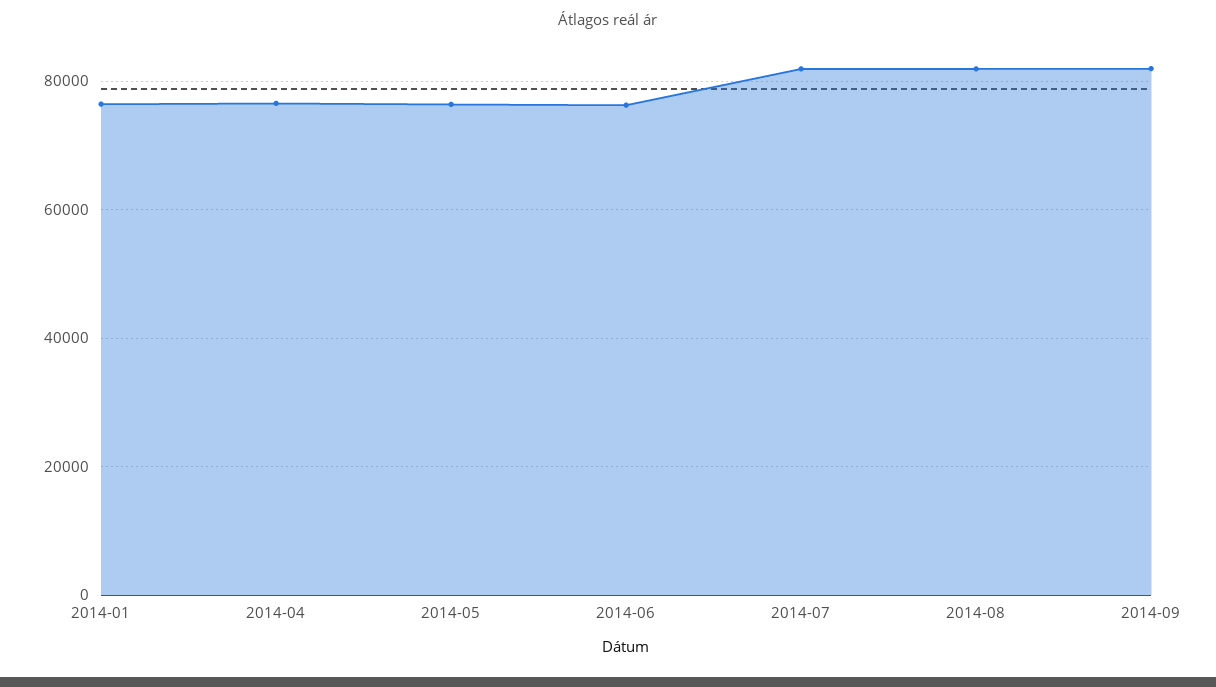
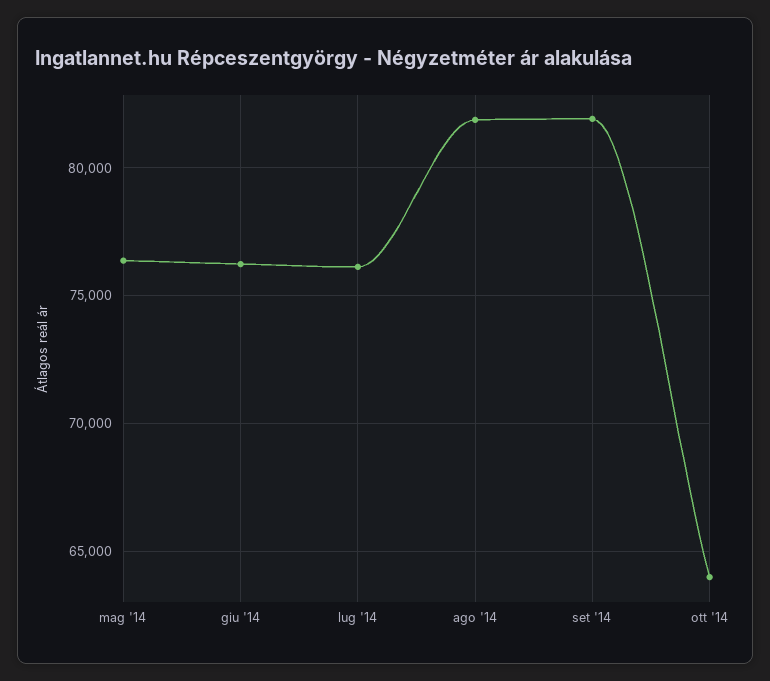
2014-01: 76000 -> none
2014-04: 76000 -> none
2014-07: 82000 -> 76000
ott '14: none -> 64000

